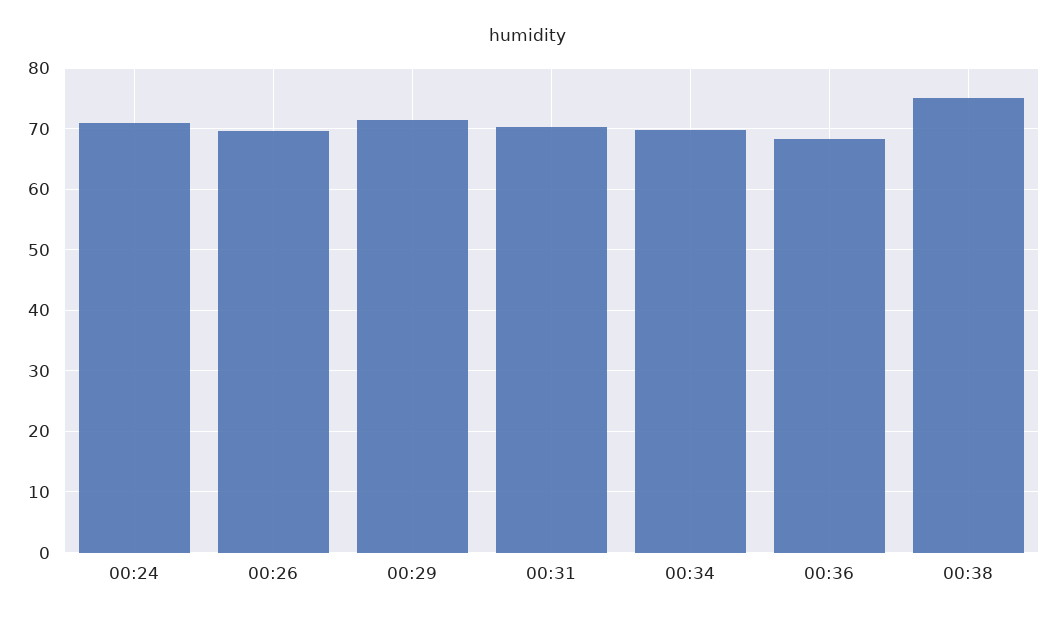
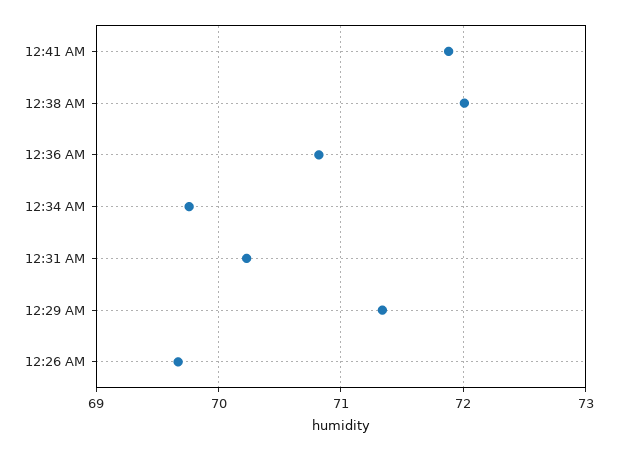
00:24: 71 -> none
00:36: 68 -> 70.8
00:38: 75 -> 72
12:41 AM: none -> 71.9

